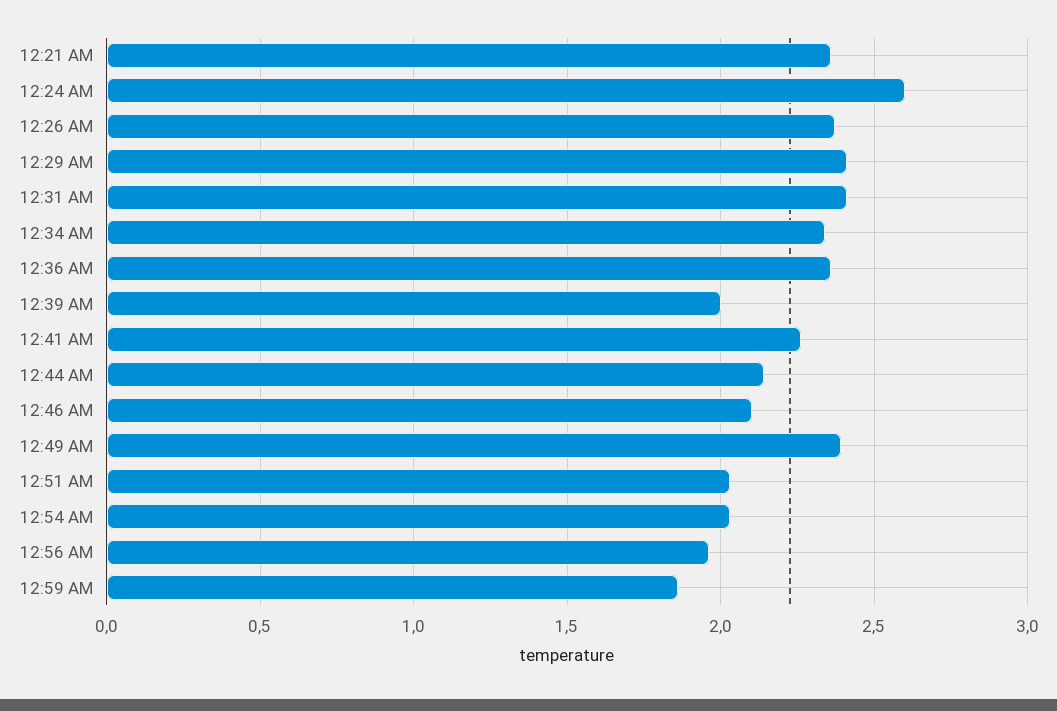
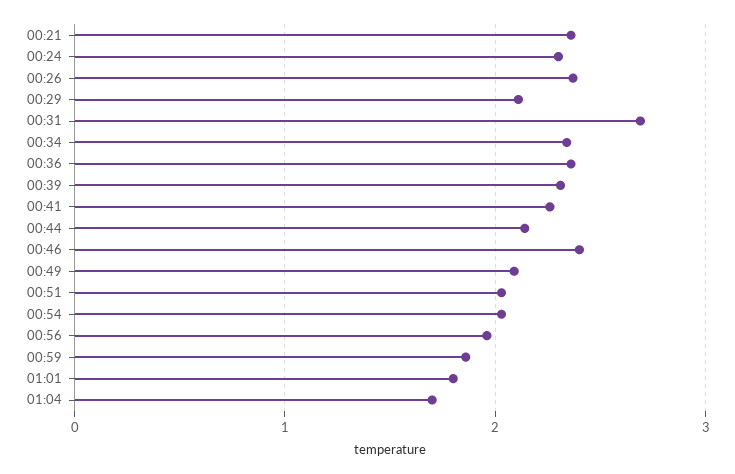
12:24 AM: 2.6 -> 2.3
12:29 AM: 2.4 -> 2.1
12:31 AM: 2.4 -> 2.7
12:39 AM: 2 -> 2.3
12:46 AM: 2.1 -> 2.4
12:49 AM: 2.4 -> 2.1
01:01: none -> 1.8
01:04: none -> 1.7

